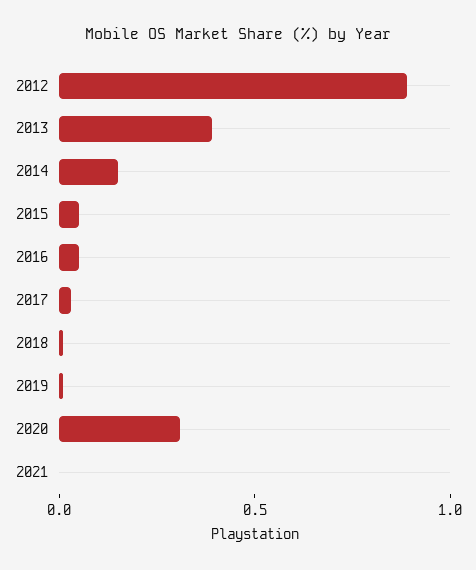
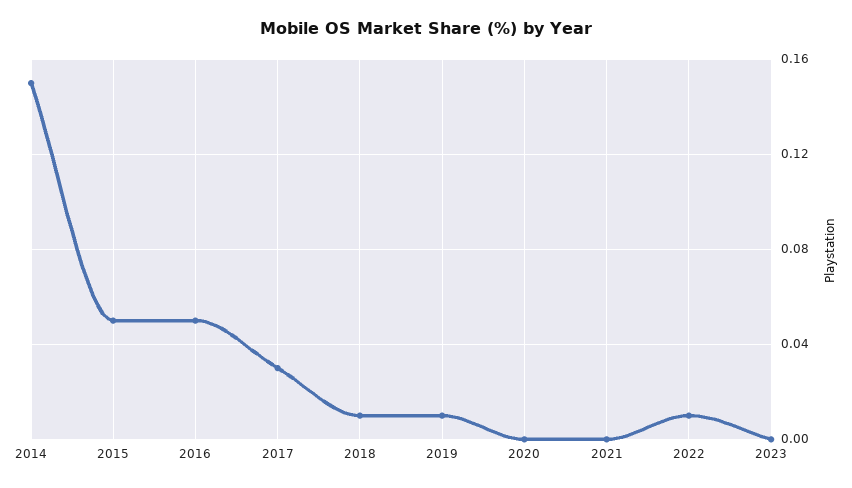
2012: 0.9 -> none
2013: 0.4 -> none
2020: 0.3 -> 0
2022: none -> 0.01
2023: none -> 0

